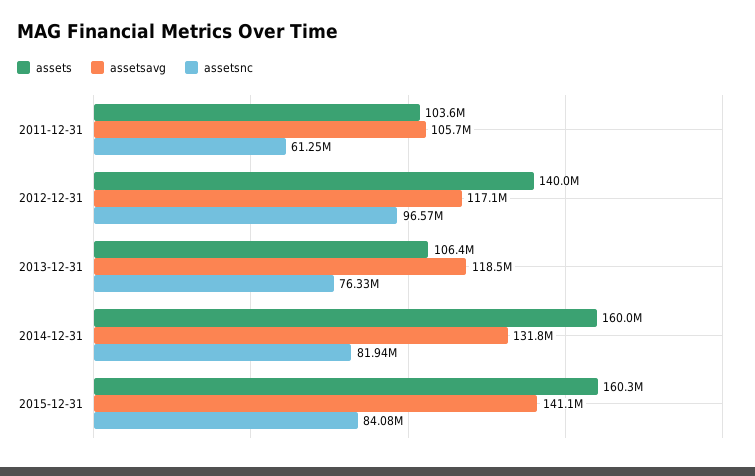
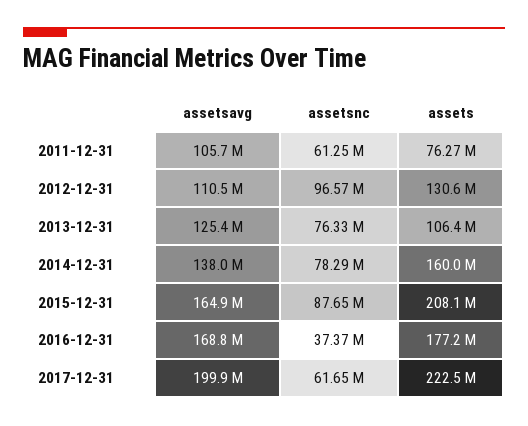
assets, 2011-12-31: 103600000 -> 76270000
assets, 2012-12-31: 140000000 -> 130600000
assetsavg, 2012-12-31: 117100000 -> 110500000
assetsavg, 2013-12-31: 118500000 -> 125400000
assetsavg, 2014-12-31: 131800000 -> 138000000
assetsnc, 2014-12-31: 81940000 -> 78290000
assets, 2015-12-31: 160300000 -> 208100000
assetsavg, 2015-12-31: 141100000 -> 164900000
assetsnc, 2015-12-31: 84080000 -> 87650000
assetsavg, 2016-12-31: none -> 168800000
assetsnc, 2016-12-31: none -> 37370000
assets, 2016-12-31: none -> 177200000
assetsavg, 2017-12-31: none -> 199900000
assetsnc, 2017-12-31: none -> 61650000
assets, 2017-12-31: none -> 222500000

